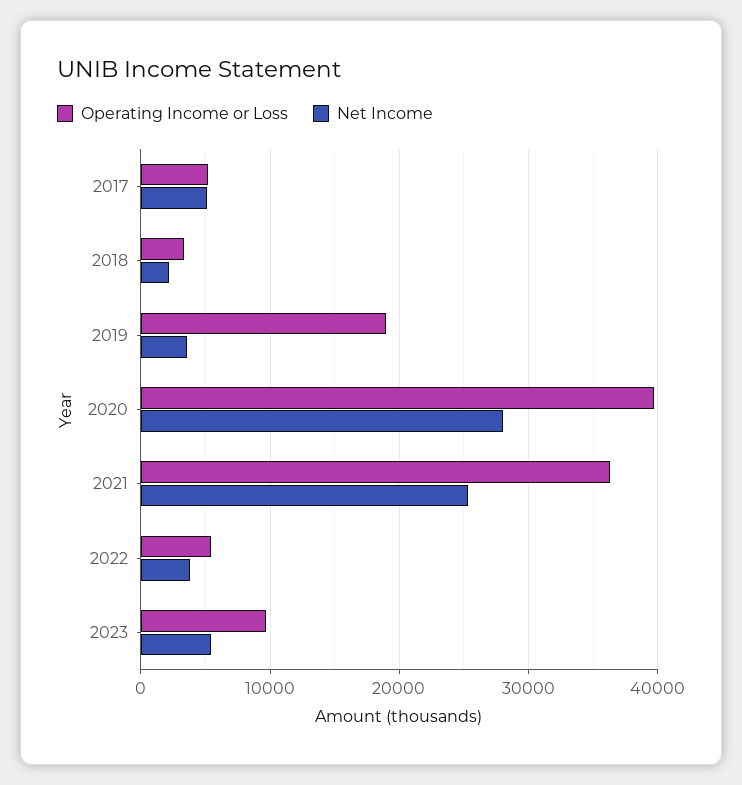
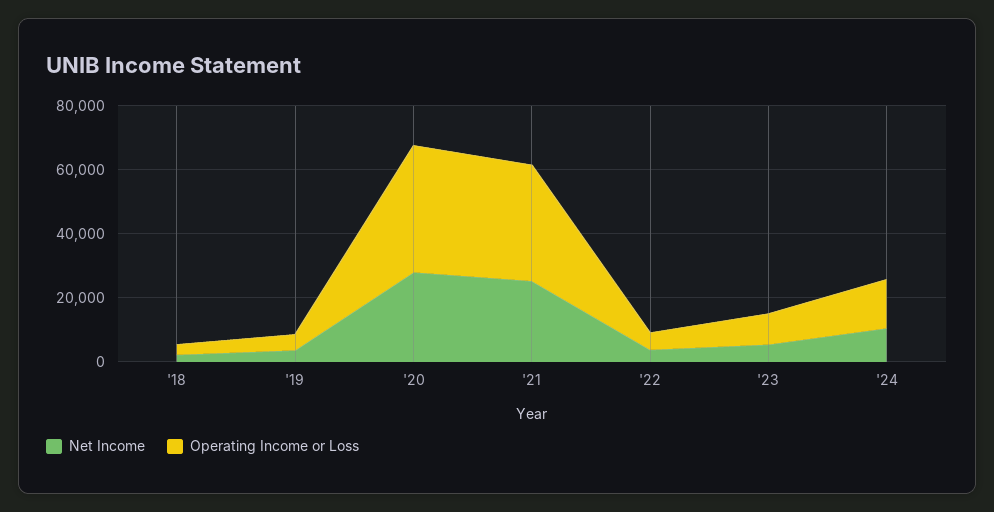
Operating Income or Loss, 2017: 5000 -> none
Net Income, 2017: 5000 -> none
Operating Income or Loss, 2019: 19000 -> 5000
Net Income, '24: none -> 10000
Operating Income or Loss, '24: none -> 15000

